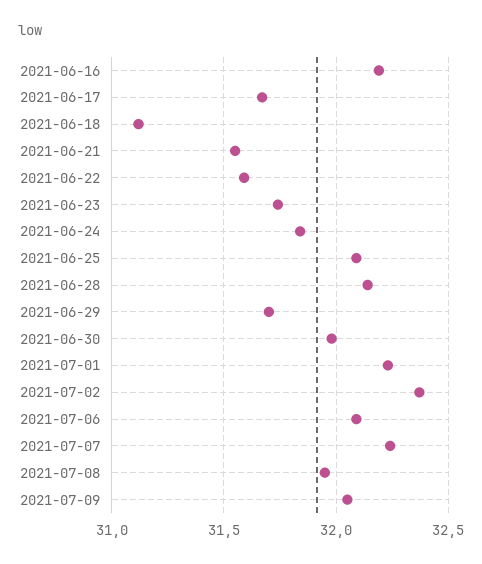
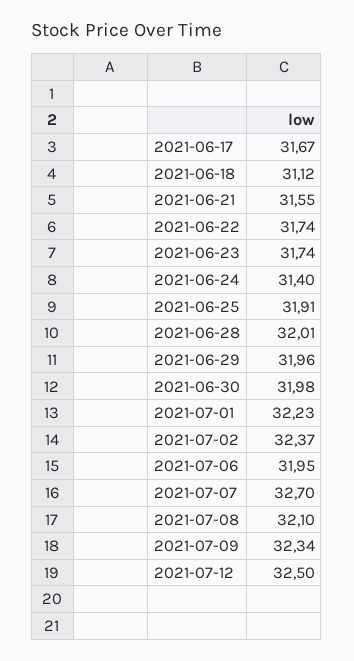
2021-06-16: 32.2 -> none
2021-06-22: 31.6 -> 31.74
2021-06-24: 31.85 -> 31.4
2021-06-25: 32.1 -> 31.91
2021-06-28: 32.15 -> 32.01
2021-06-29: 31.7 -> 31.96
2021-07-06: 32.1 -> 31.95
2021-07-07: 32.25 -> 32.7
2021-07-08: 31.95 -> 32.1
2021-07-09: 32.05 -> 32.34
2021-07-12: none -> 32.5

